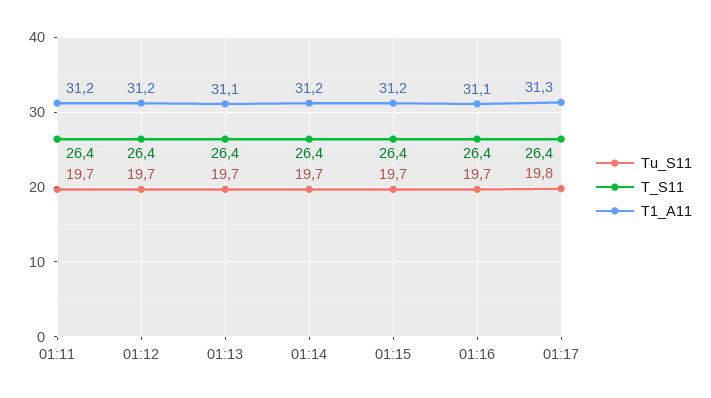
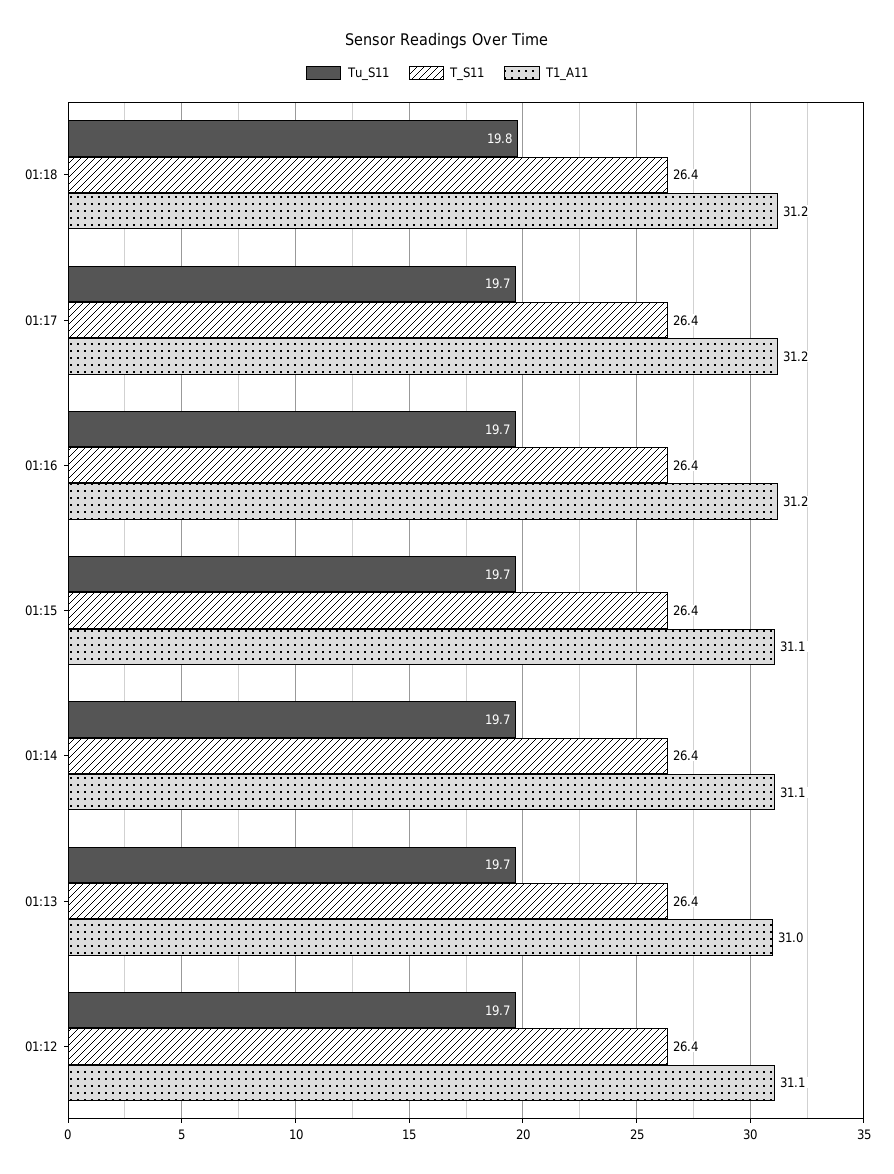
Tu_S11, 01:11: 19.7 -> none
T_S11, 01:11: 26.4 -> none
T1_A11, 01:11: 31.2 -> none
T1_A11, 01:12: 31.2 -> 31.1
T1_A11, 01:13: 31.1 -> 31
T1_A11, 01:14: 31.2 -> 31.1
T1_A11, 01:15: 31.2 -> 31.1
T1_A11, 01:16: 31.1 -> 31.2
Tu_S11, 01:17: 19.8 -> 19.7
T1_A11, 01:17: 31.3 -> 31.2
Tu_S11, 01:18: none -> 19.8
T_S11, 01:18: none -> 26.4
T1_A11, 01:18: none -> 31.2

